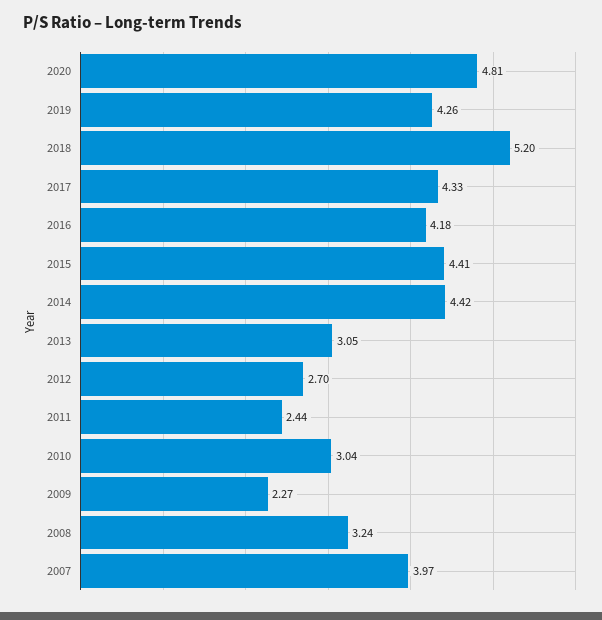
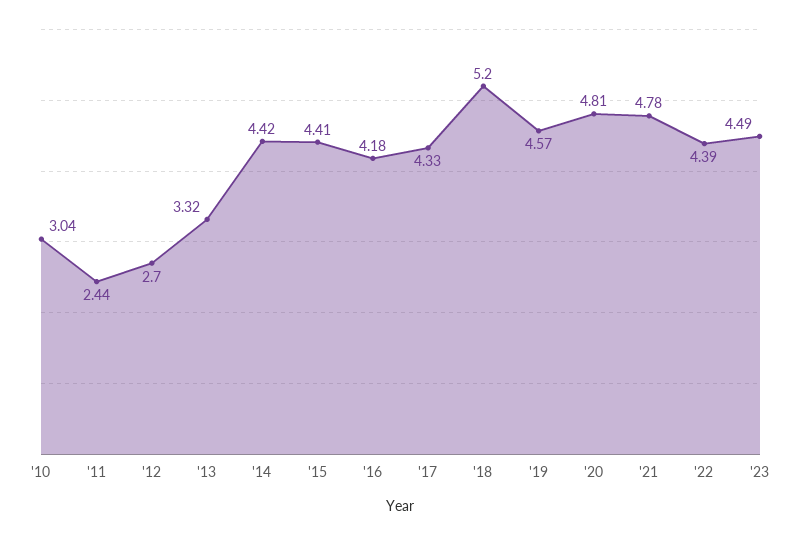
2019: 4.26 -> 4.57
2013: 3.05 -> 3.32
2009: 2.27 -> none
2008: 3.24 -> none
2007: 3.97 -> none
'21: none -> 4.78
'22: none -> 4.39
'23: none -> 4.49

